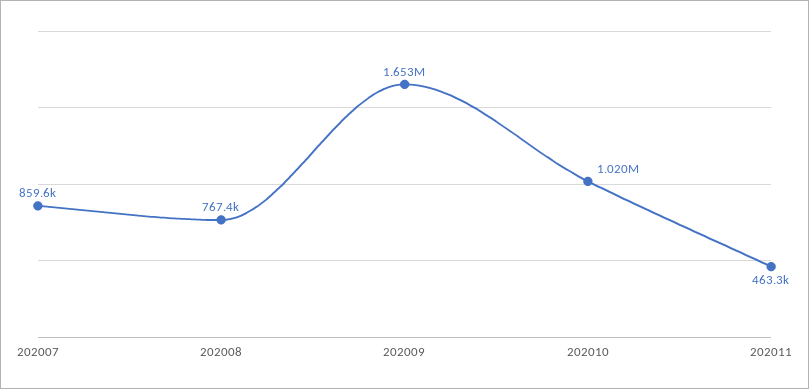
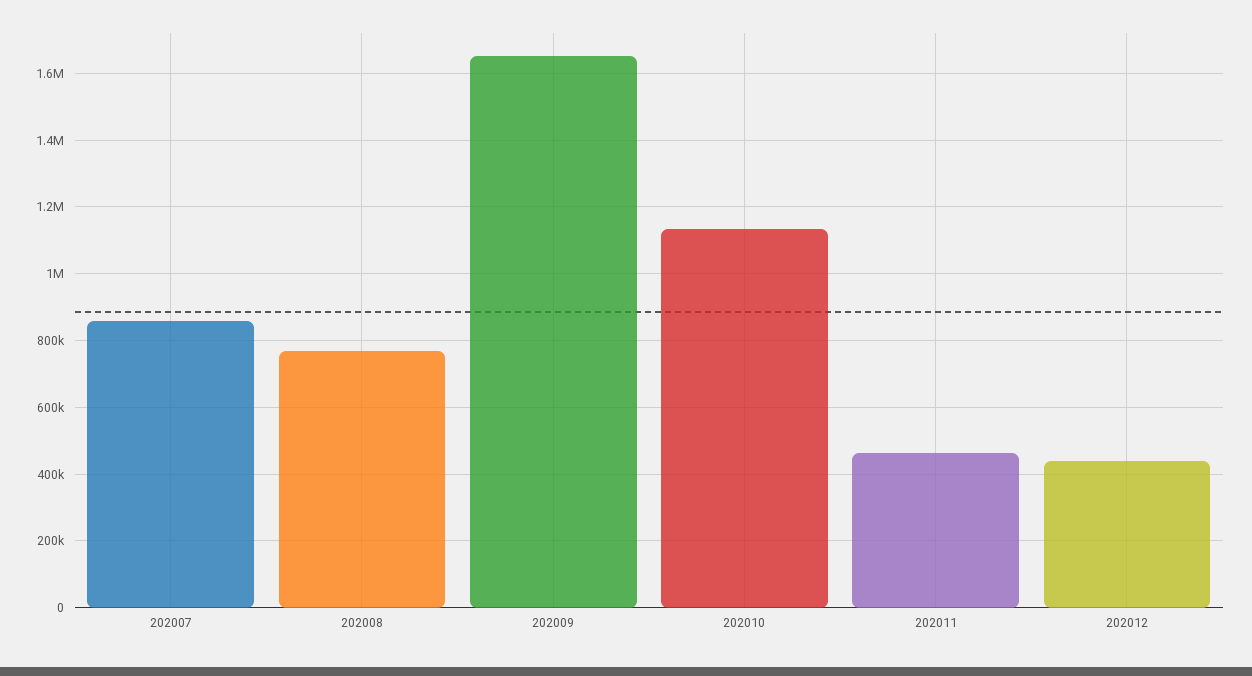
202010: 1020000 -> 1140000
202012: none -> 440000

